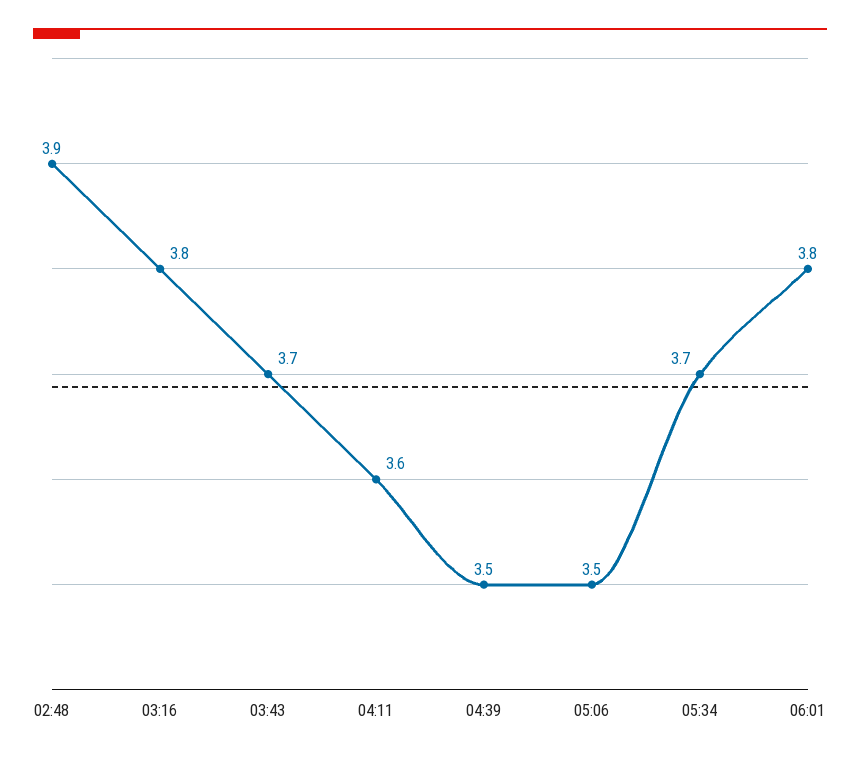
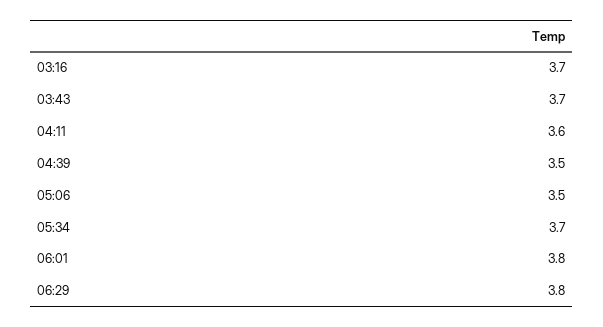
02:48: 3.9 -> none
03:16: 3.8 -> 3.7
06:29: none -> 3.8

